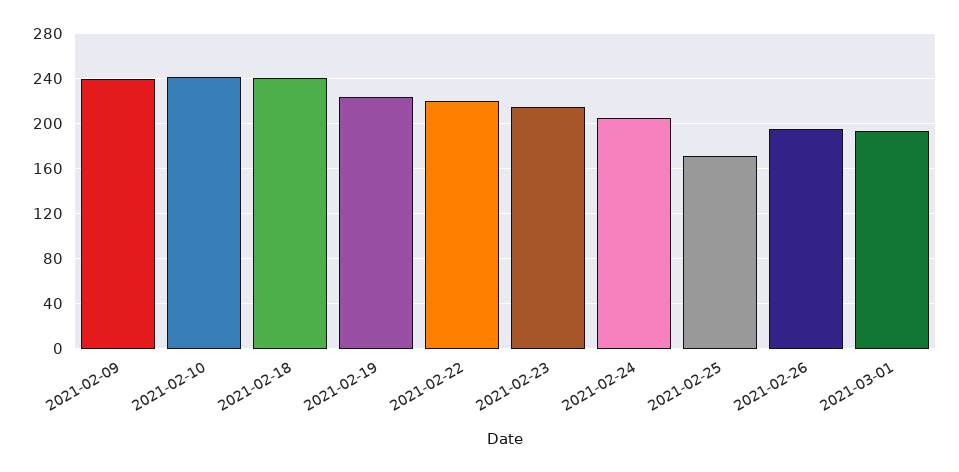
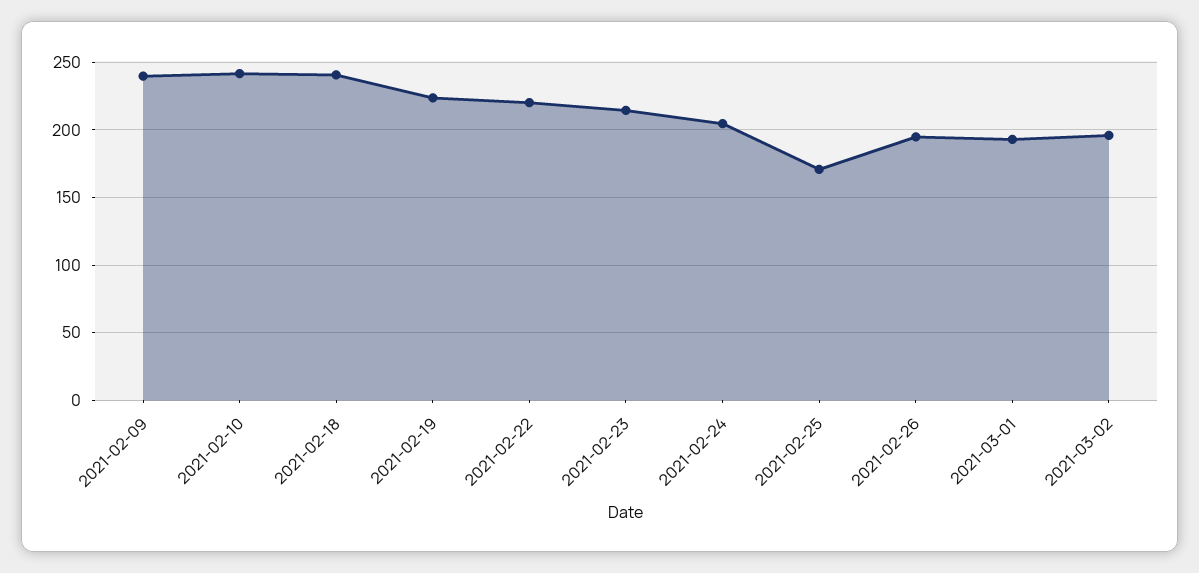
2021-03-02: none -> 195

